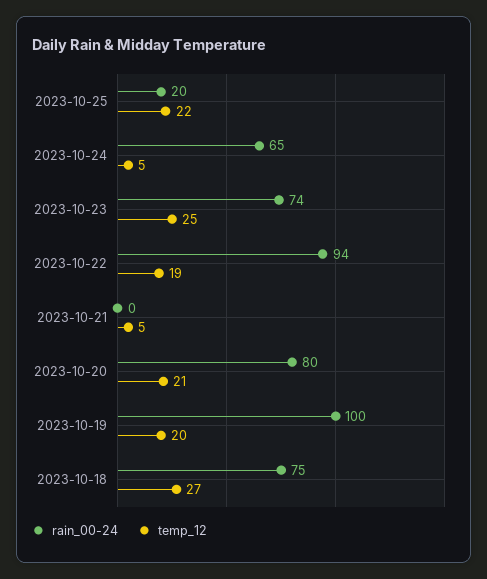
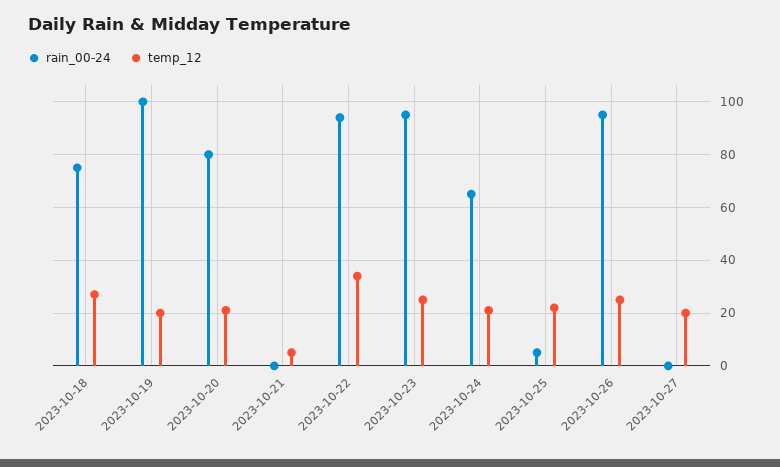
rain_00-24, 2023-10-25: 20 -> 5
temp_12, 2023-10-24: 5 -> 20
rain_00-24, 2023-10-23: 74 -> 95
temp_12, 2023-10-22: 19 -> 35
rain_00-24, 2023-10-26: none -> 95
temp_12, 2023-10-26: none -> 25
rain_00-24, 2023-10-27: none -> 0
temp_12, 2023-10-27: none -> 20

